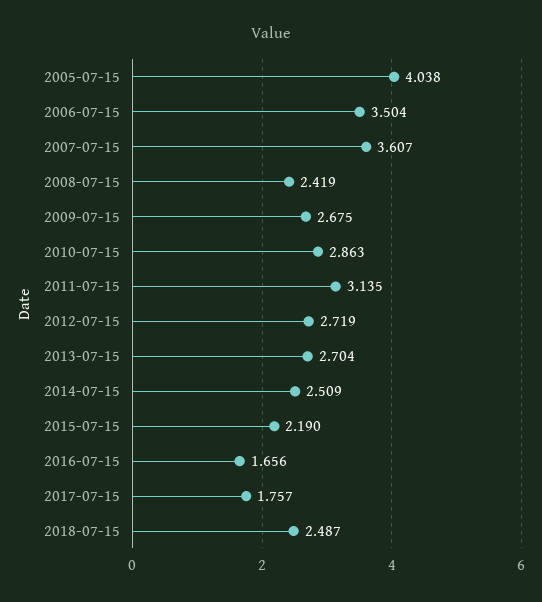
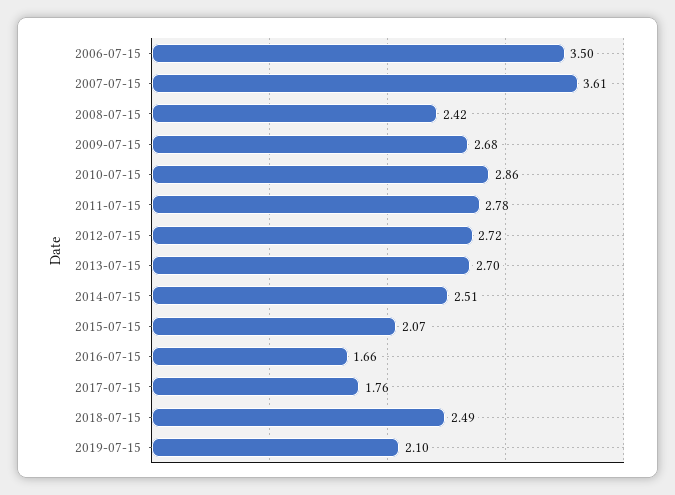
2005-07-15: 4.038 -> none
2011-07-15: 3.135 -> 2.78
2015-07-15: 2.19 -> 2.07
2019-07-15: none -> 2.1

